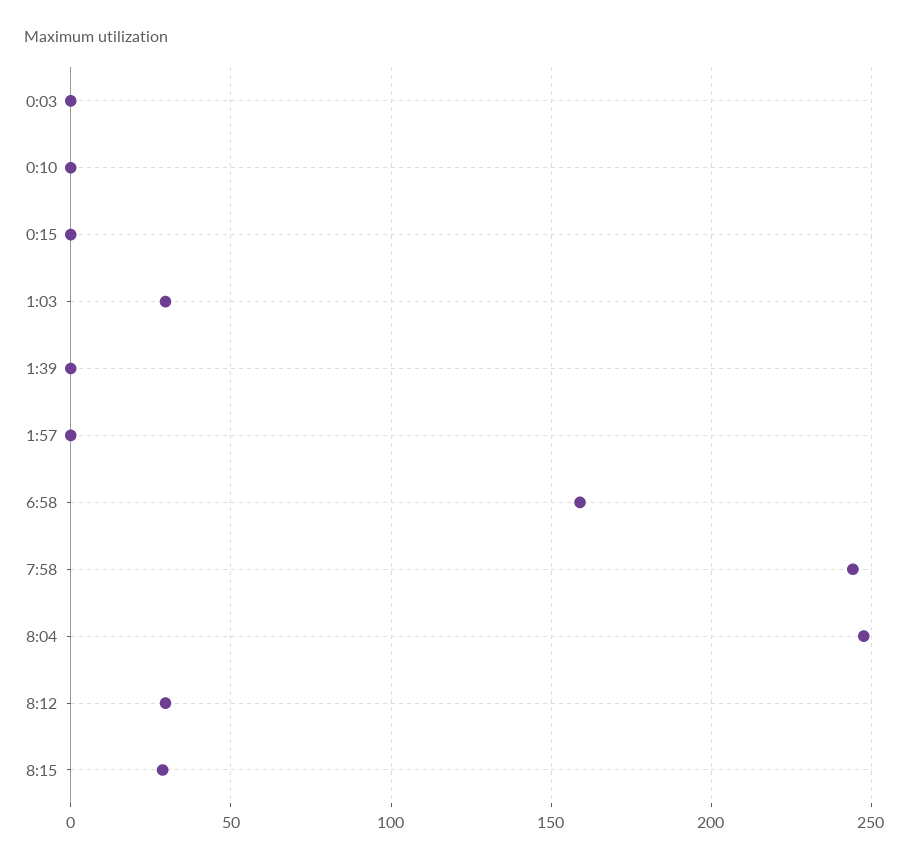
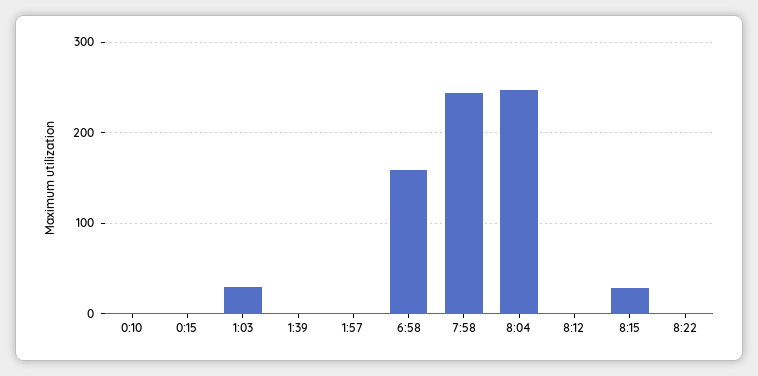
0:03: 0 -> none
8:12: 30 -> 0
8:22: none -> 0

